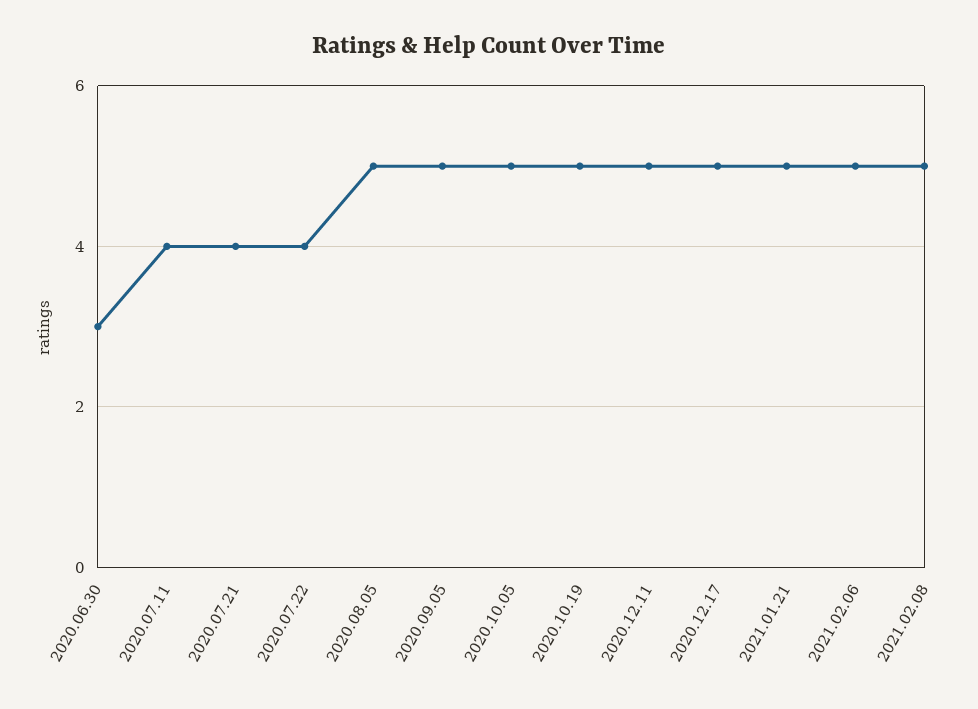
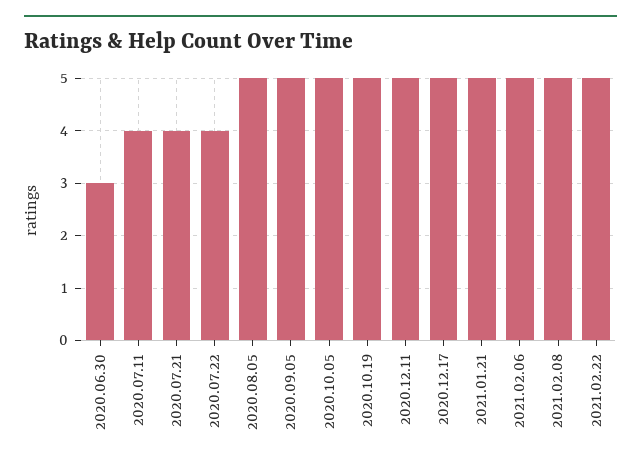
2021.02.22: none -> 5

